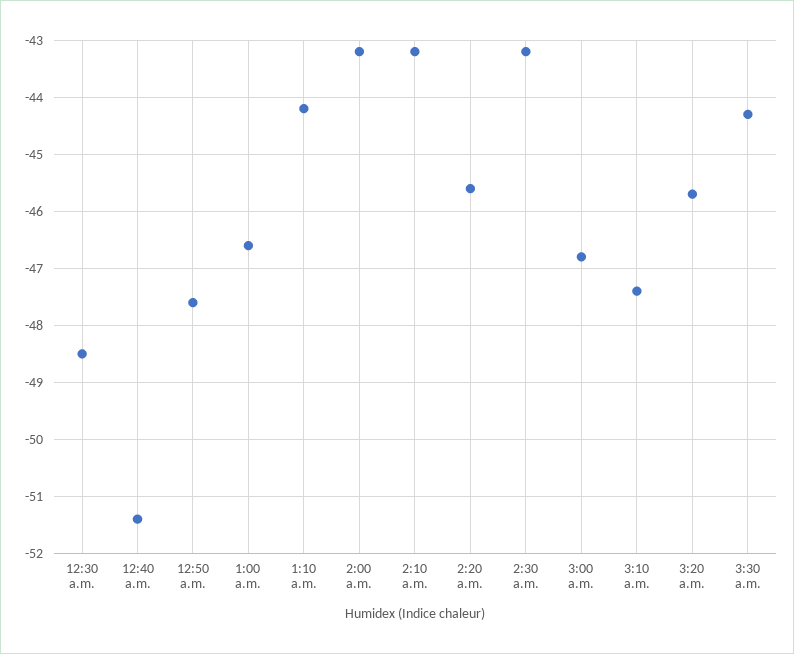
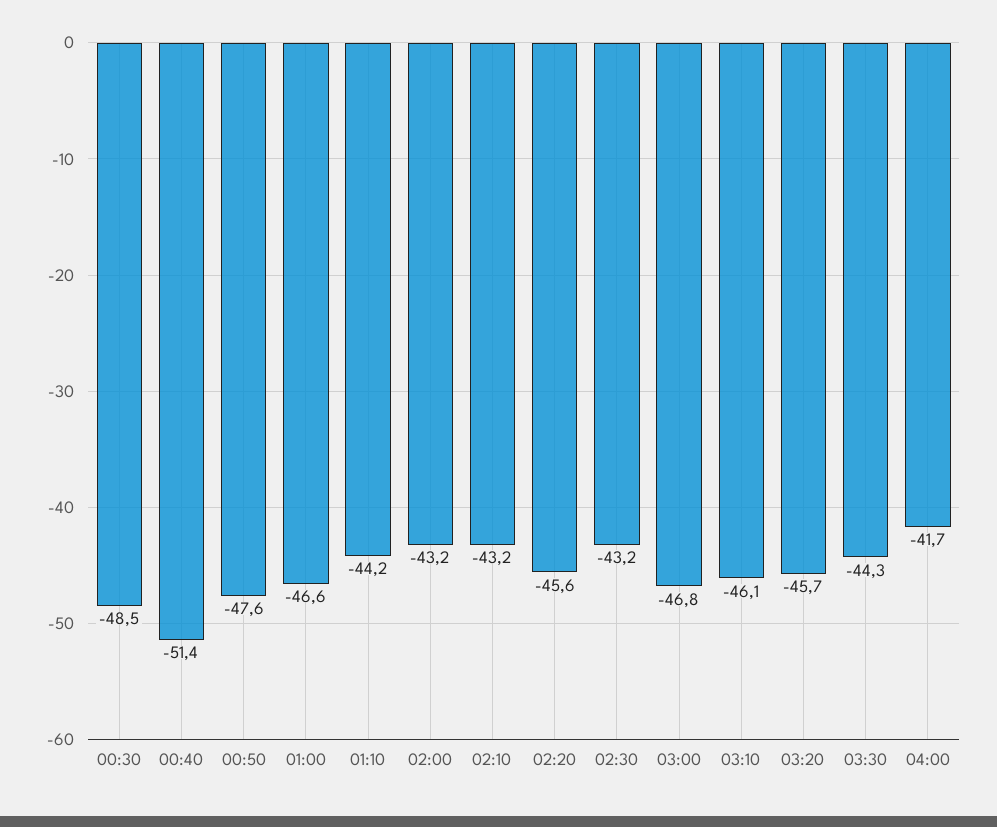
3:10 a.m.: -47.5 -> -46.1
04:00: none -> -41.7

